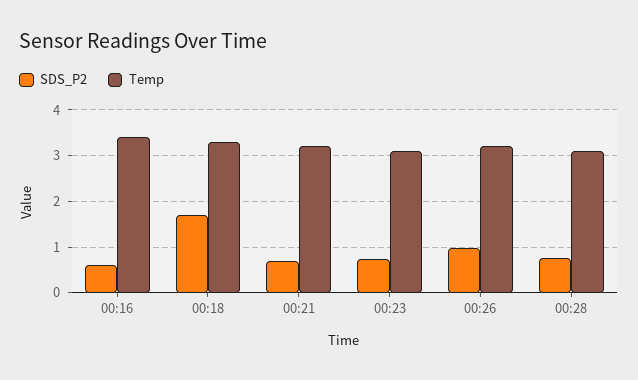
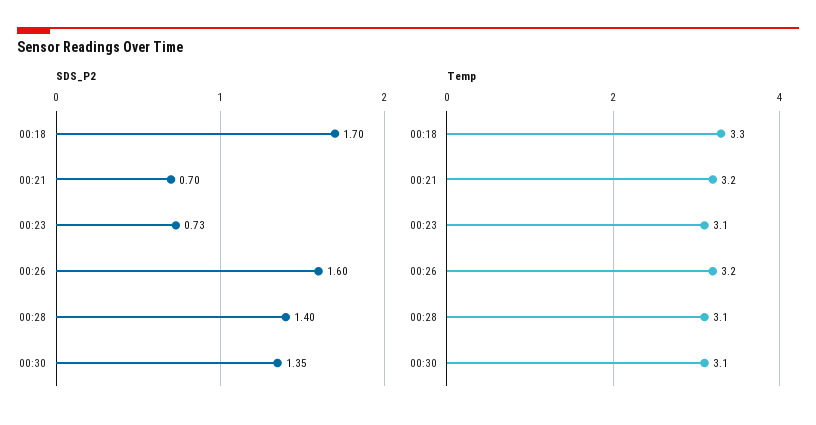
SDS_P2, 00:16: 0.6 -> none
Temp, 00:16: 3.4 -> none
SDS_P2, 00:26: 1 -> 1.6
SDS_P2, 00:28: 0.8 -> 1.4
SDS_P2, 00:30: none -> 1.35
Temp, 00:30: none -> 3.1

